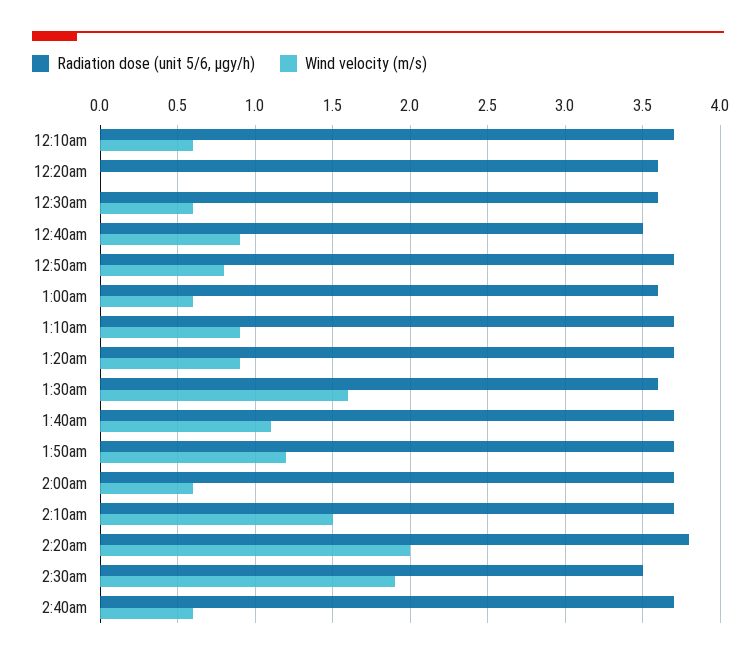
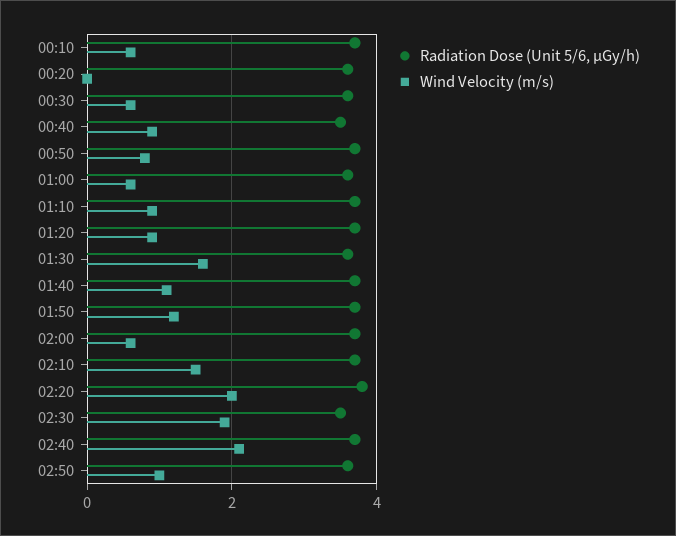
Wind velocity (m/s), 2:40am: 0.6 -> 2
Radiation dose (unit 5/6, μgy/h), 02:50: none -> 3.5
Wind velocity (m/s), 02:50: none -> 1

